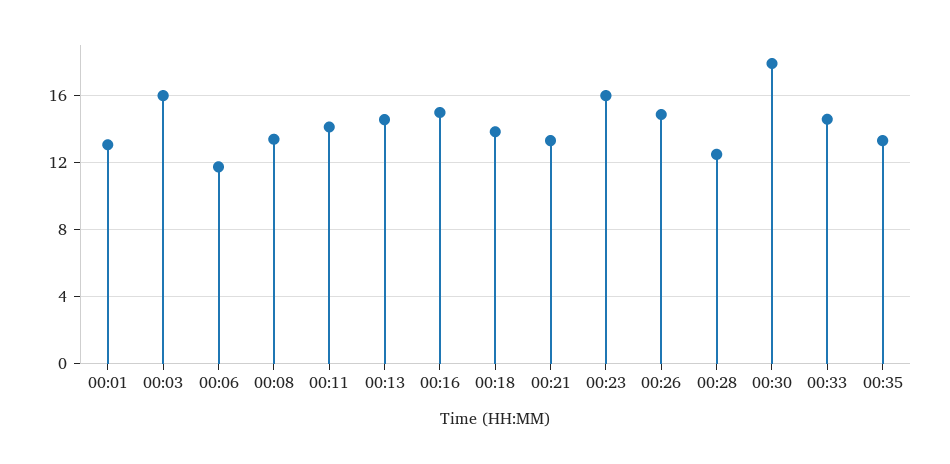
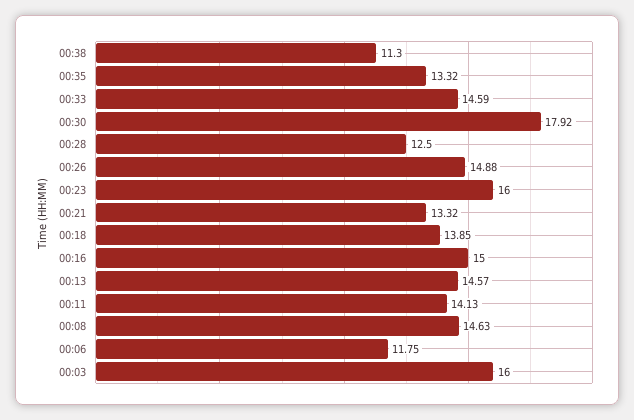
00:01: 13 -> none
00:08: 13.5 -> 14.63
00:38: none -> 11.3

